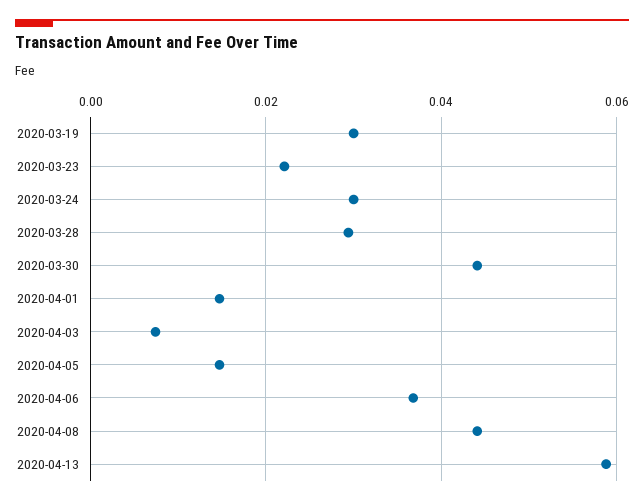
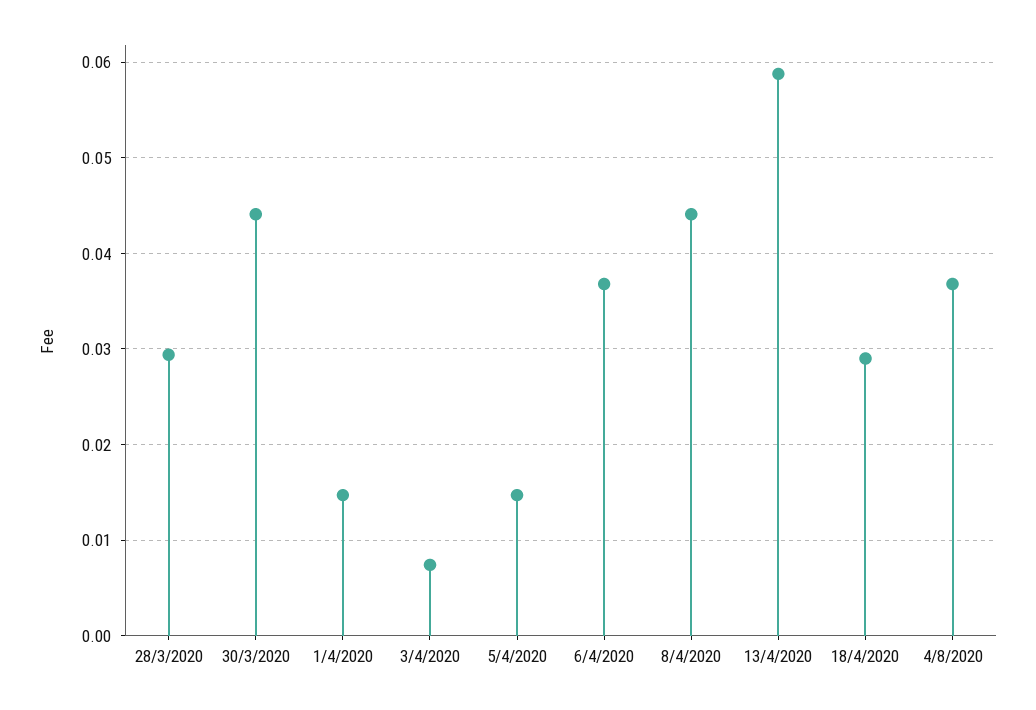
2020-03-19: 0.03 -> none
2020-03-23: 0.022 -> none
2020-03-24: 0.03 -> none
18/4/2020: none -> 0.029
4/8/2020: none -> 0.037

